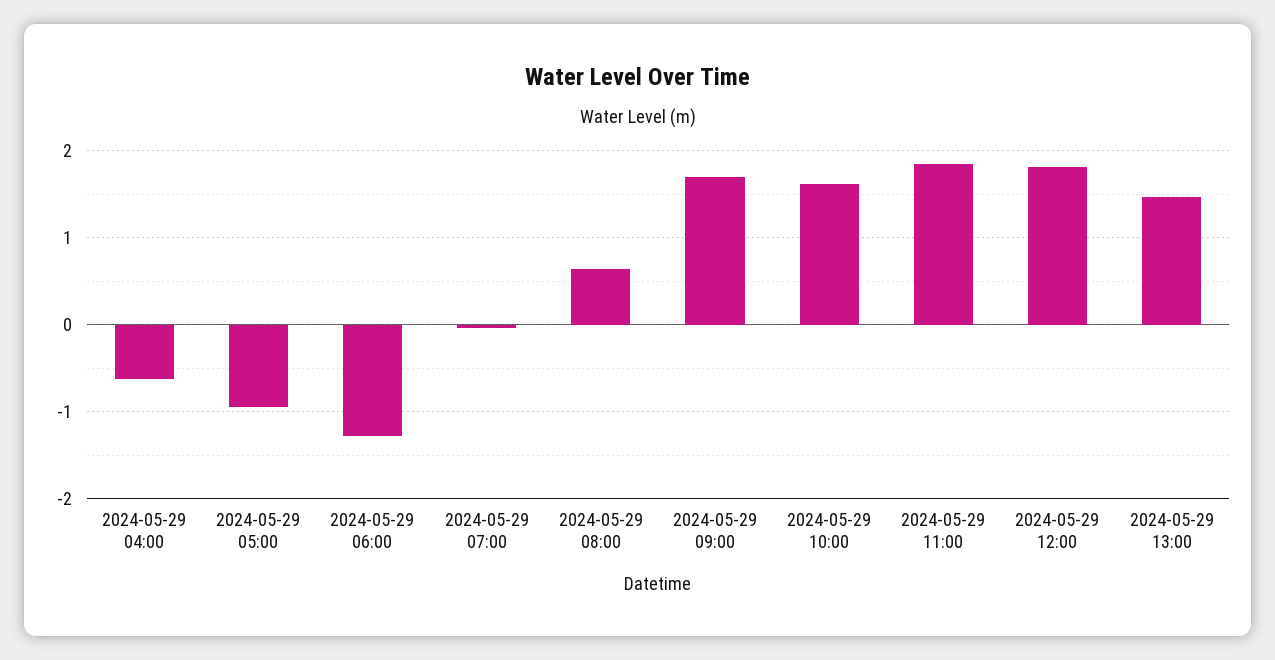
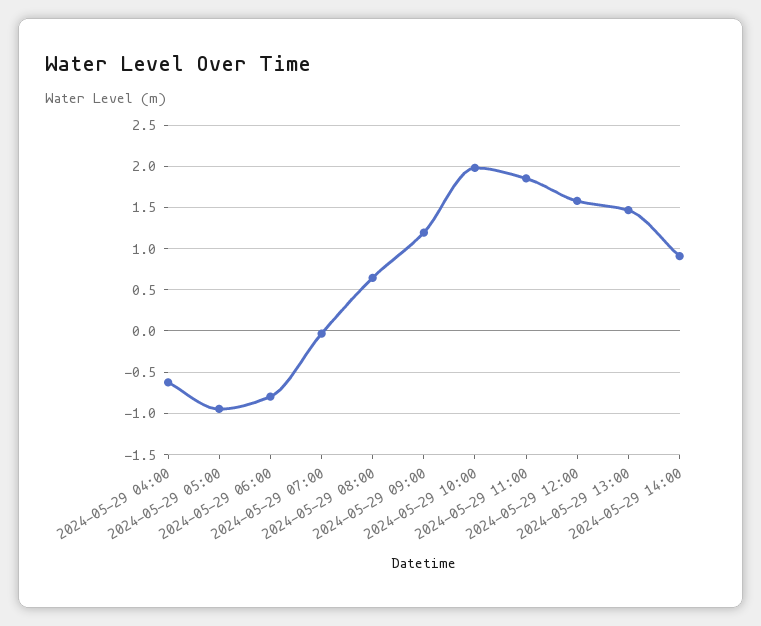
2024-05-29 06:00: -1.3 -> -0.8
2024-05-29 09:00: 1.7 -> 1.2
2024-05-29 10:00: 1.6 -> 2
2024-05-29 12:00: 1.8 -> 1.6
2024-05-29 14:00: none -> 0.9

